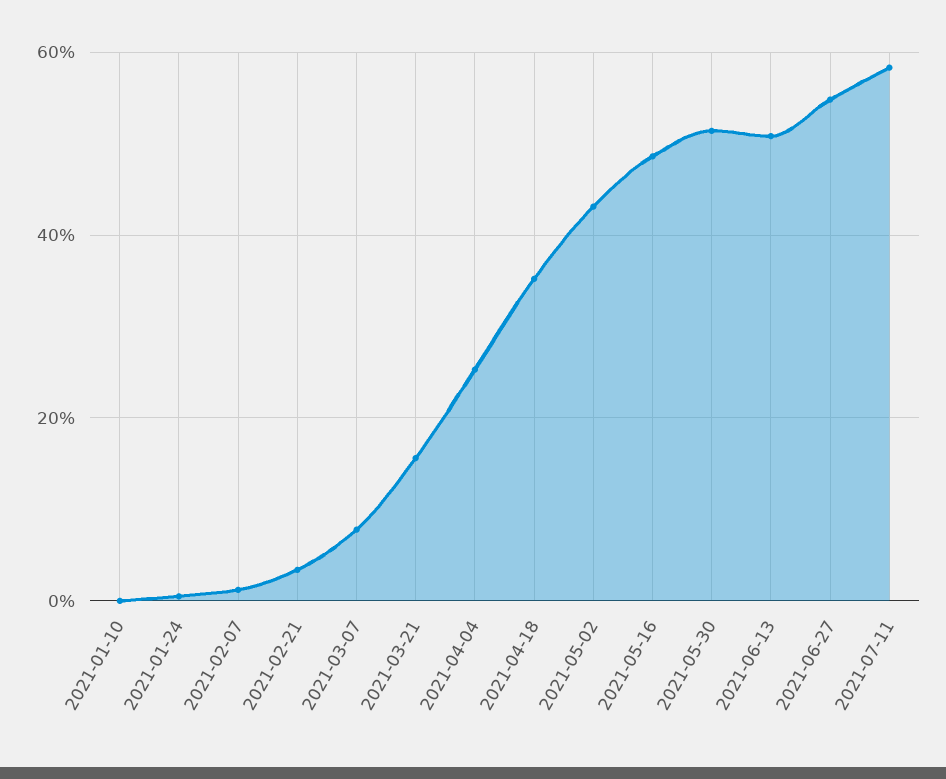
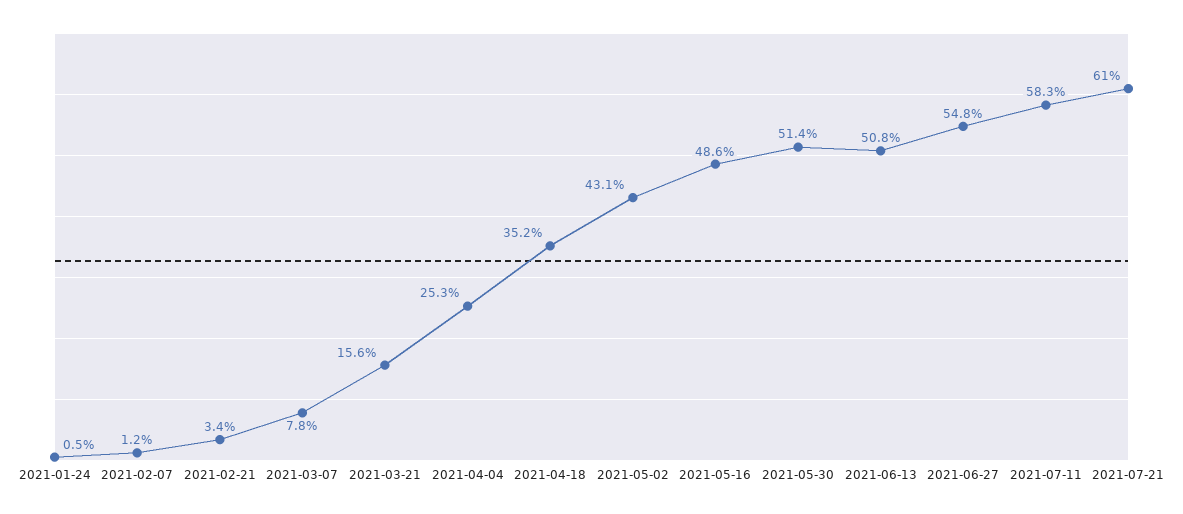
2021-01-10: 0 -> none
2021-07-21: none -> 61

